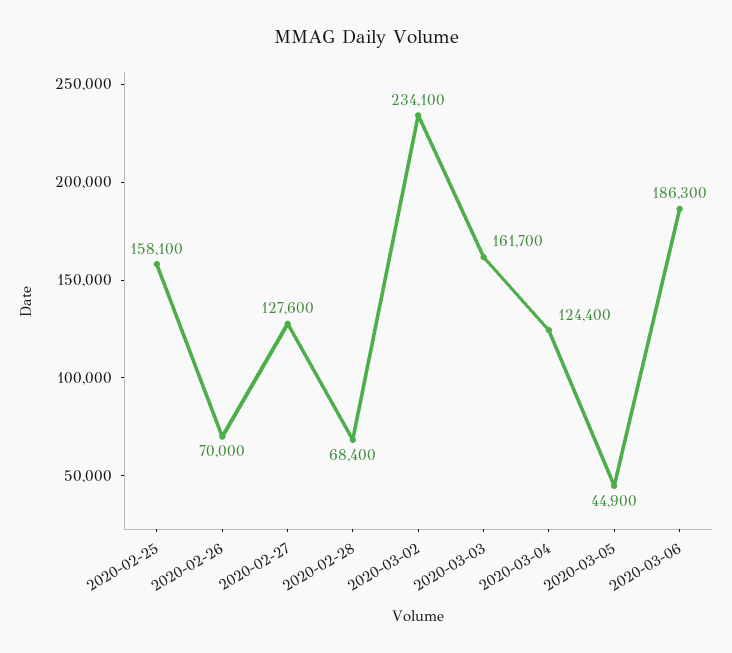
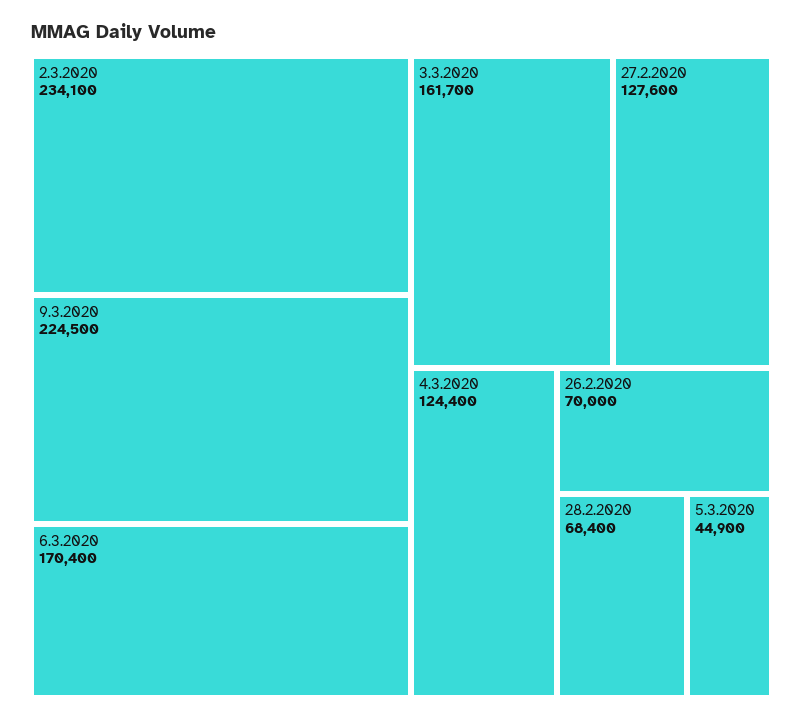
2020-02-25: 158100 -> none
2020-03-06: 186300 -> 170400
9.3.2020: none -> 224500

